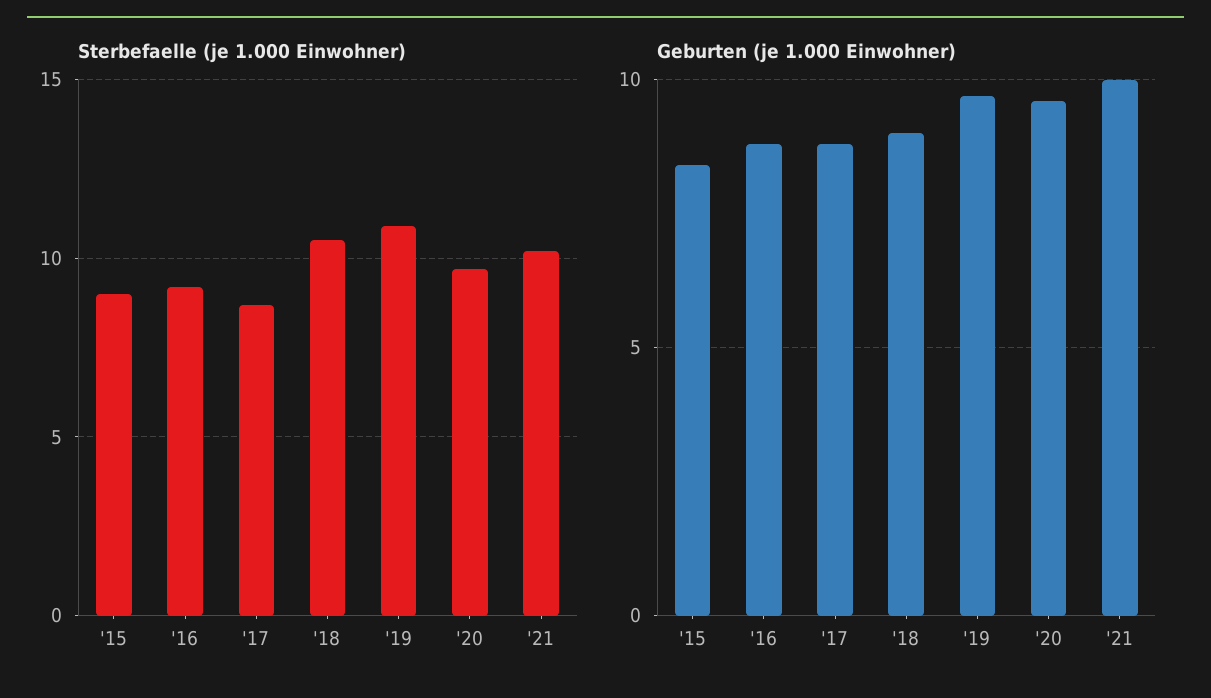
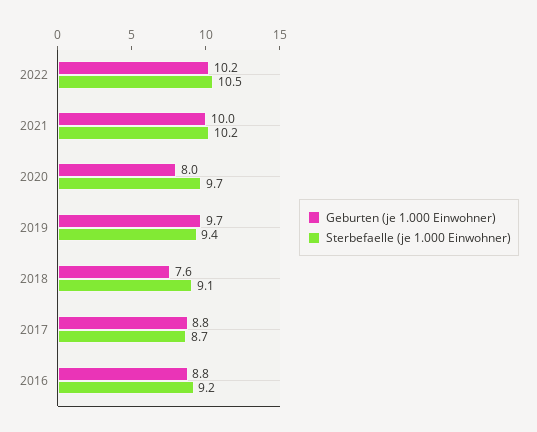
Sterbefaelle (je 1.000 Einwohner), '15: 9 -> none
Sterbefaelle (je 1.000 Einwohner), '18: 10.5 -> 9.1
Sterbefaelle (je 1.000 Einwohner), '19: 11 -> 9.4
Geburten (je 1.000 Einwohner), '15: 8.5 -> none
Geburten (je 1.000 Einwohner), '18: 9 -> 7.6
Geburten (je 1.000 Einwohner), '20: 9.5 -> 8
Geburten (je 1.000 Einwohner), 2022: none -> 10.2
Sterbefaelle (je 1.000 Einwohner), 2022: none -> 10.5

